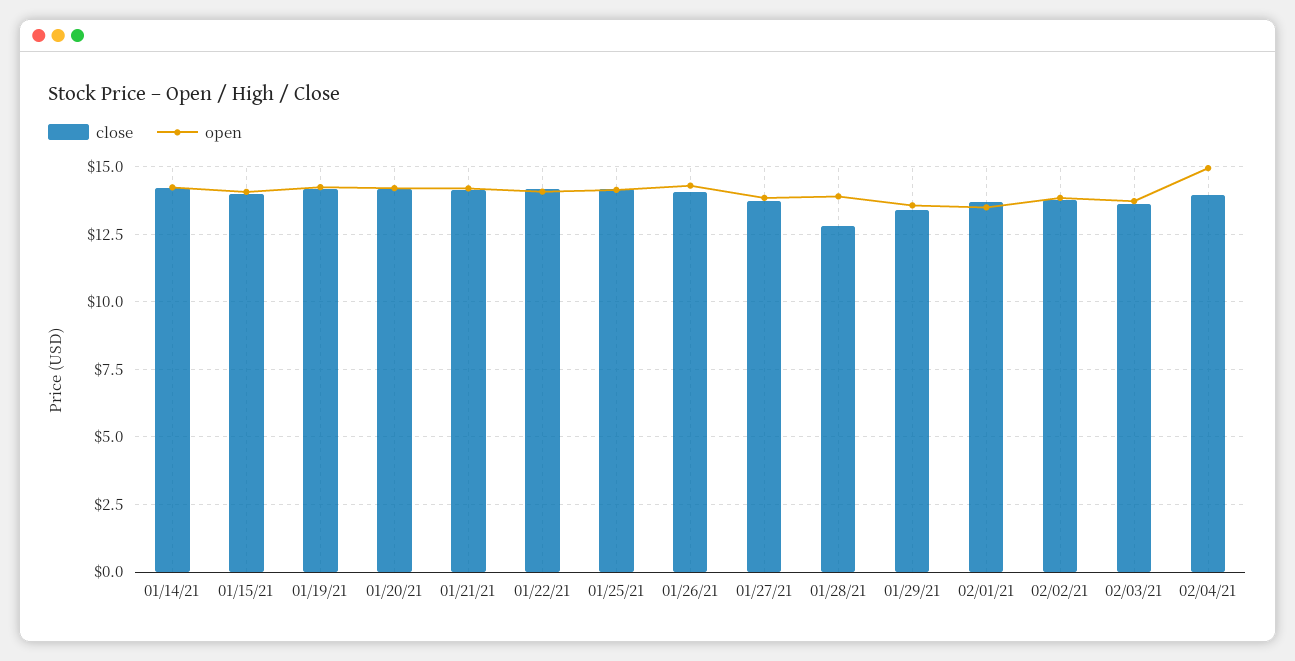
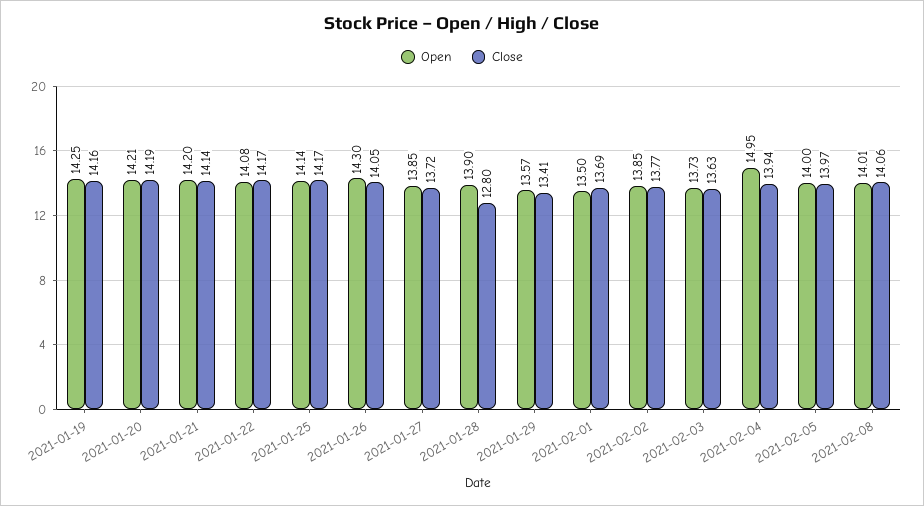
close, 01/14/21: 14.25 -> none
open, 01/14/21: 14.25 -> none
close, 01/15/21: 14 -> none
open, 01/15/21: 14 -> none
open, 2021-02-05: none -> 14
close, 2021-02-05: none -> 13.97
open, 2021-02-08: none -> 14.01
close, 2021-02-08: none -> 14.06

